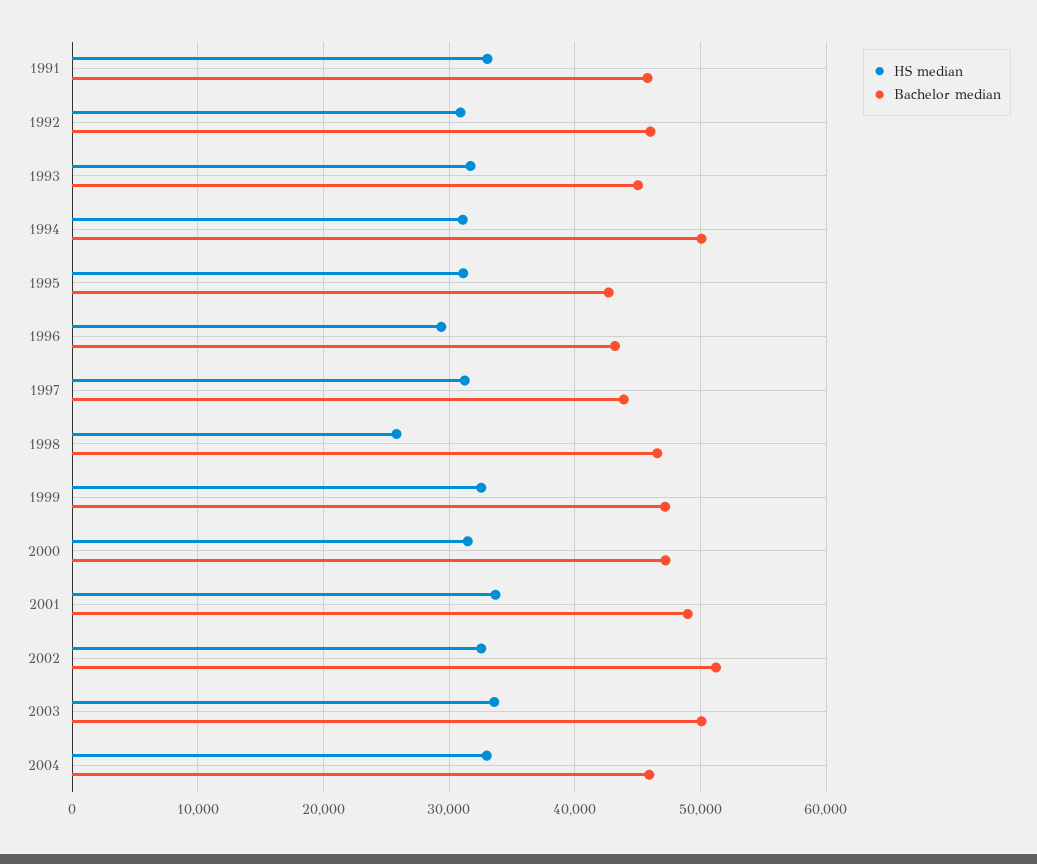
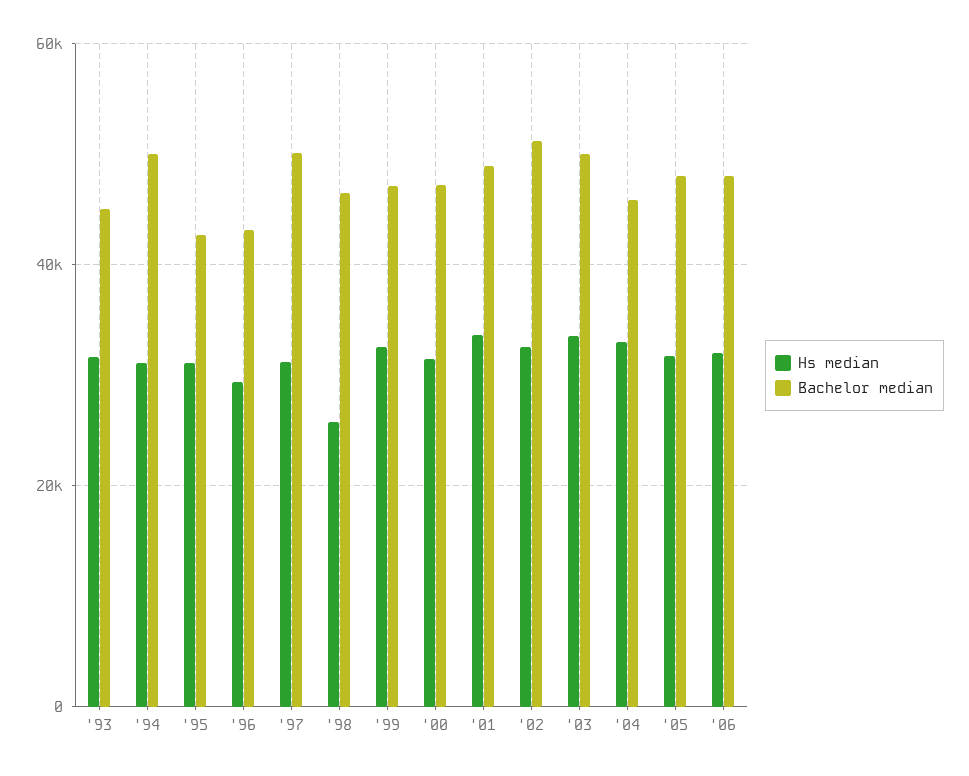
HS median, 1991: 33000 -> none
Bachelor median, 1991: 46000 -> none
HS median, 1992: 31000 -> none
Bachelor median, 1992: 46000 -> none
Bachelor median, 1997: 44000 -> 50000
HS median, '05: none -> 32000
Bachelor median, '05: none -> 48000
HS median, '06: none -> 32000
Bachelor median, '06: none -> 48000

